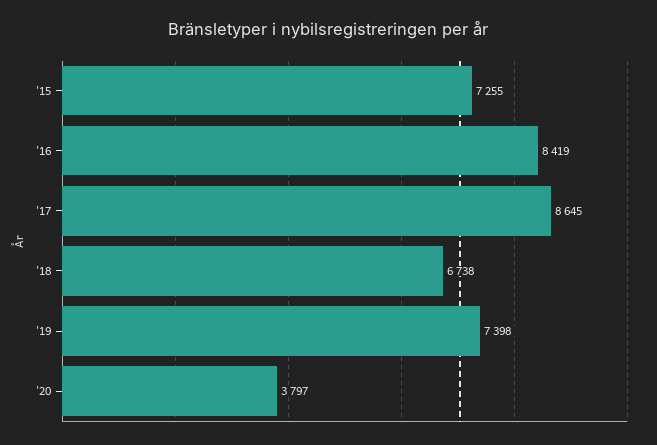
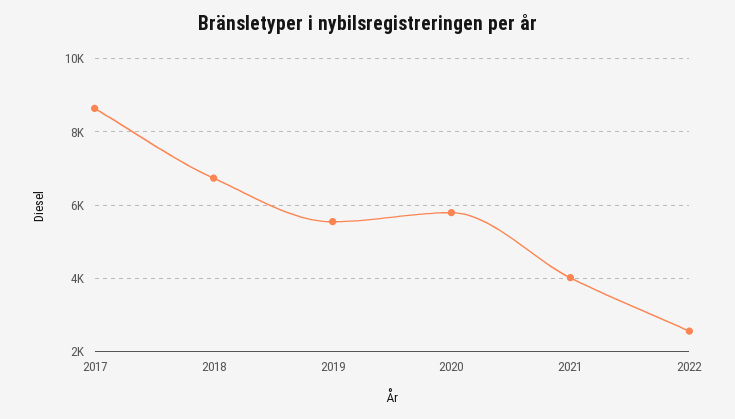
'15: 7255 -> none
'16: 8419 -> none
'19: 7398 -> 5600
'20: 3797 -> 5800
2021: none -> 4000
2022: none -> 2600

